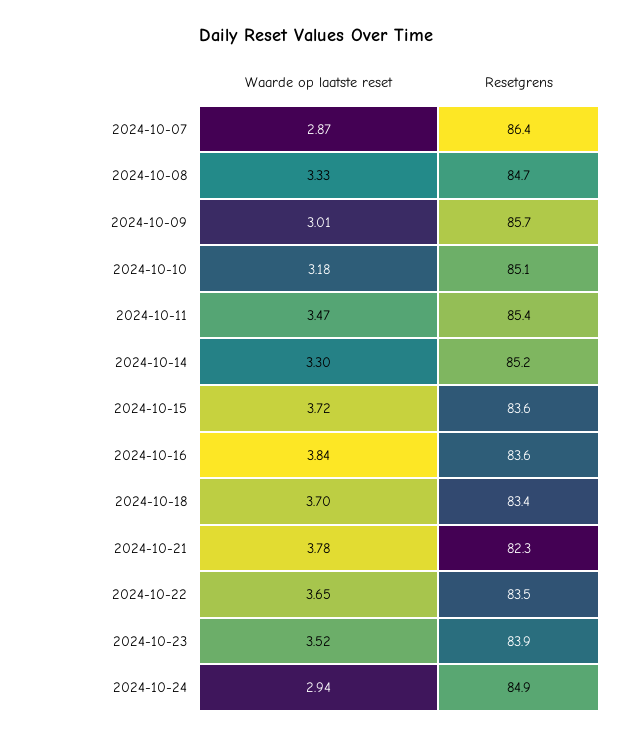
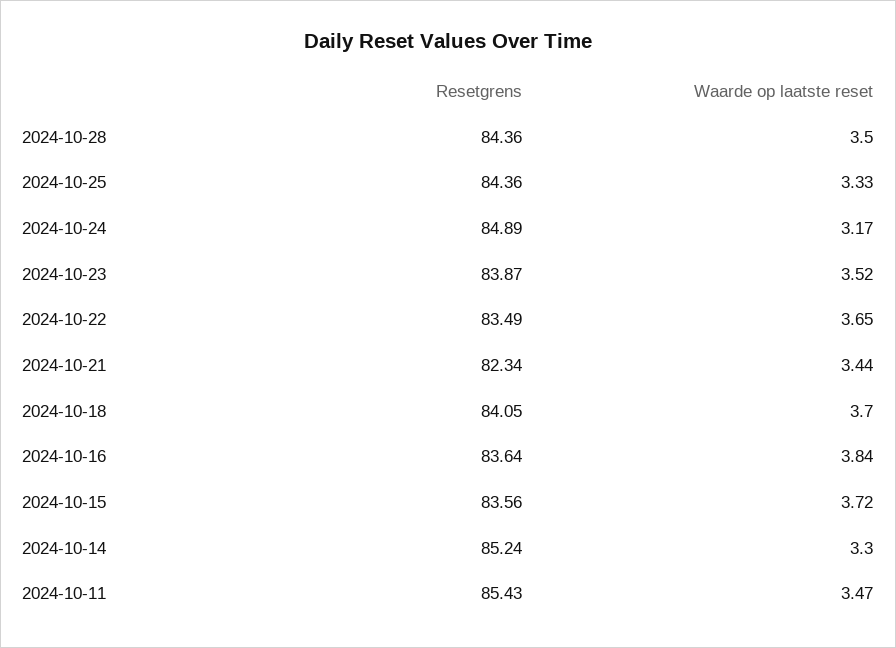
Waarde op laatste reset, 2024-10-07: 2.87 -> none
Resetgrens, 2024-10-07: 86.4 -> none
Waarde op laatste reset, 2024-10-08: 3.33 -> none
Resetgrens, 2024-10-08: 84.7 -> none
Waarde op laatste reset, 2024-10-09: 3.01 -> none
Resetgrens, 2024-10-09: 85.7 -> none
Waarde op laatste reset, 2024-10-10: 3.18 -> none
Resetgrens, 2024-10-10: 85.1 -> none
Resetgrens, 2024-10-18: 83.4 -> 84.05
Waarde op laatste reset, 2024-10-21: 3.78 -> 3.44
Waarde op laatste reset, 2024-10-24: 2.94 -> 3.17
Resetgrens, 2024-10-28: none -> 84.36
Waarde op laatste reset, 2024-10-28: none -> 3.5
Resetgrens, 2024-10-25: none -> 84.36
Waarde op laatste reset, 2024-10-25: none -> 3.33

